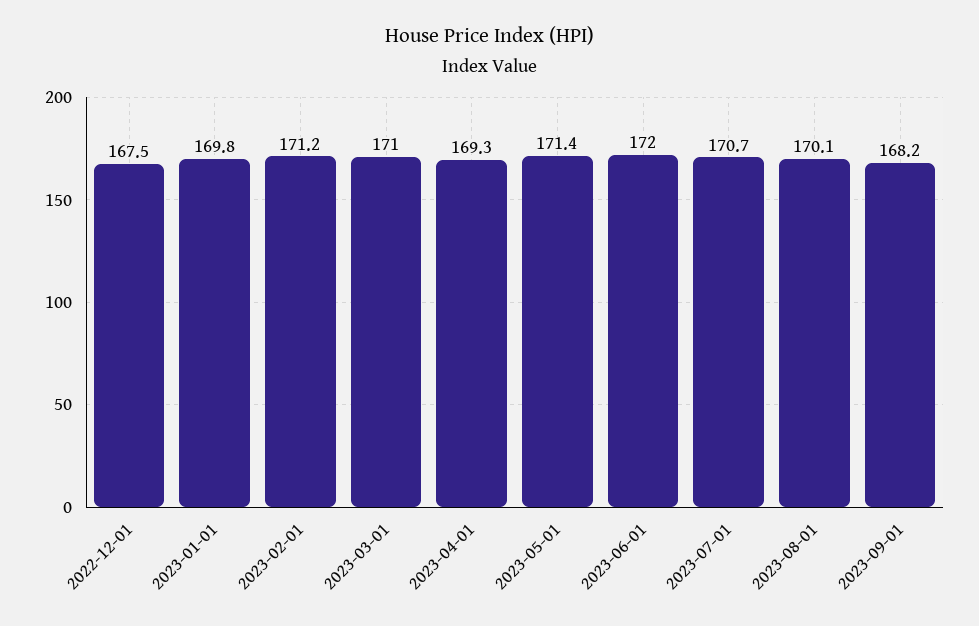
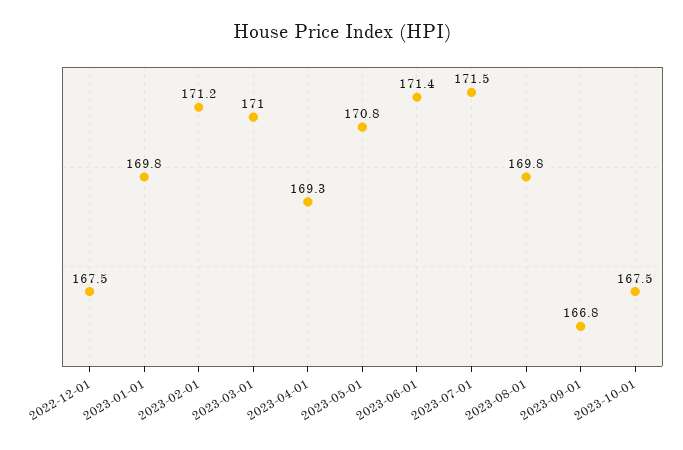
2023-05-01: 171.4 -> 170.8
2023-06-01: 172 -> 171.4
2023-07-01: 170.7 -> 171.5
2023-08-01: 170.1 -> 169.8
2023-09-01: 168.2 -> 166.8
2023-10-01: none -> 167.5

